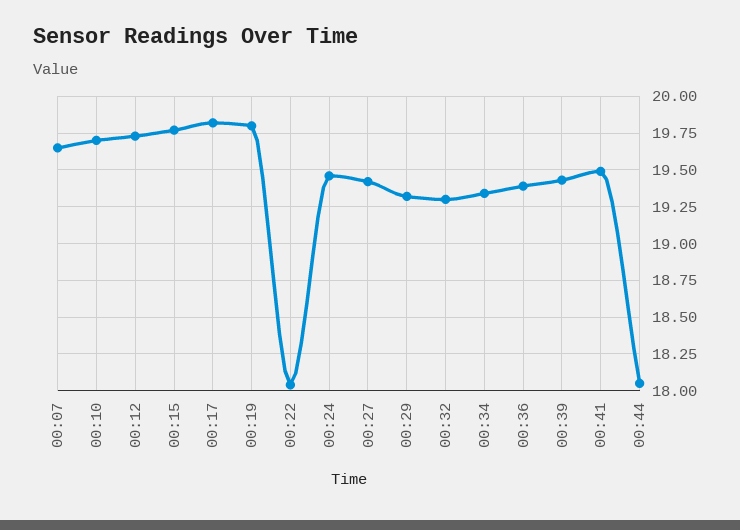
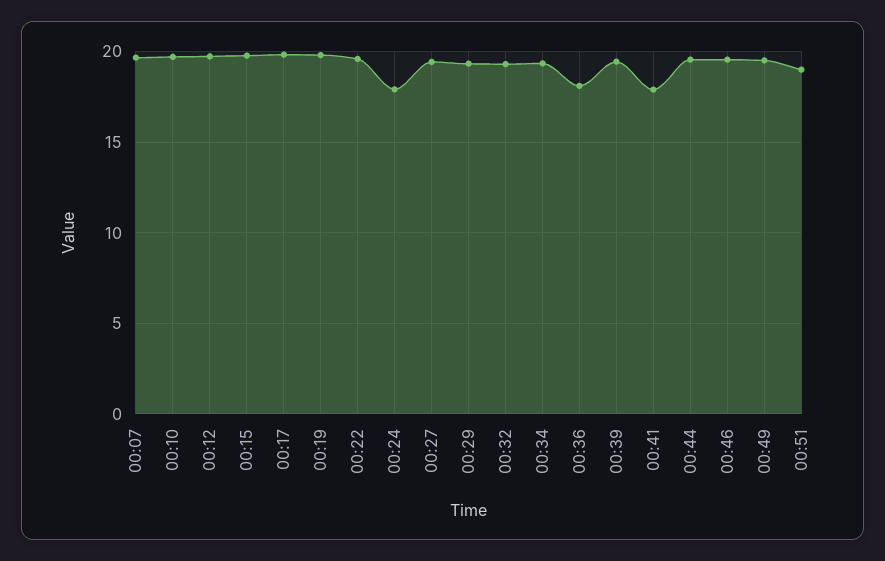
00:22: 18.05 -> 19.5
00:24: 19.45 -> 18
00:36: 19.4 -> 18
00:41: 19.5 -> 18
00:44: 18.05 -> 19.5
00:46: none -> 19.5
00:49: none -> 19.5
00:51: none -> 19

